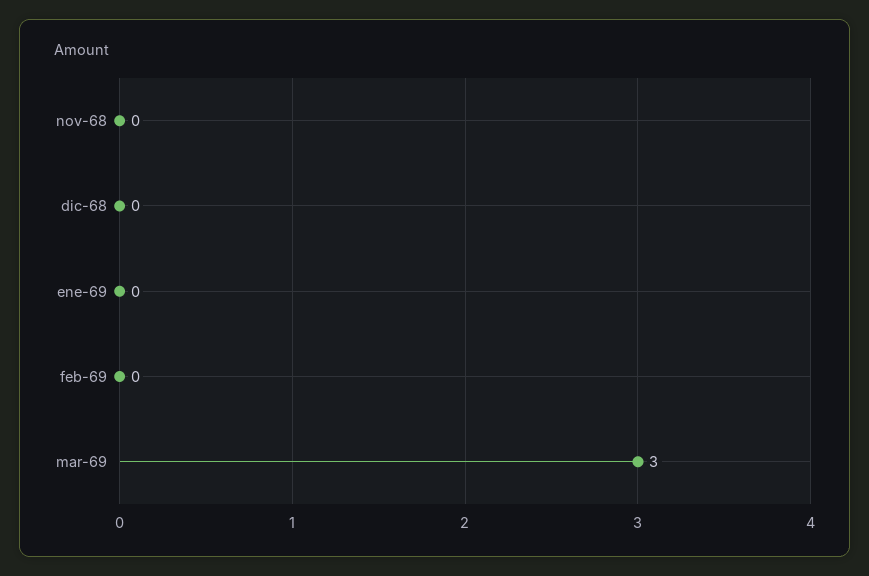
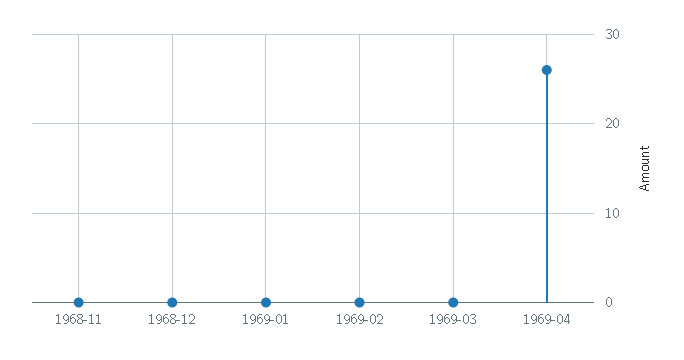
mar-69: 3 -> 0
1969-04: none -> 26

